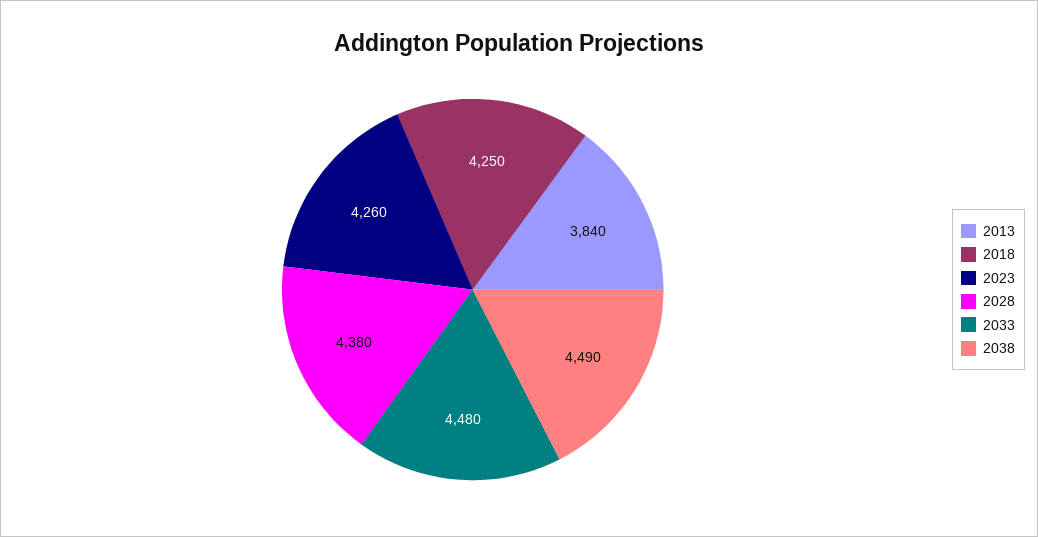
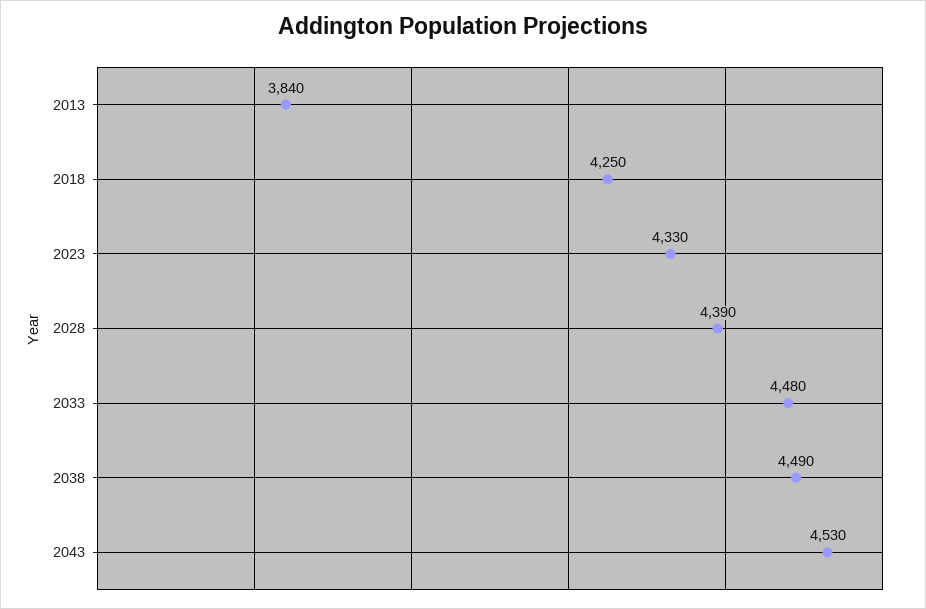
2023: 4260 -> 4330
2028: 4380 -> 4390
2043: none -> 4530

